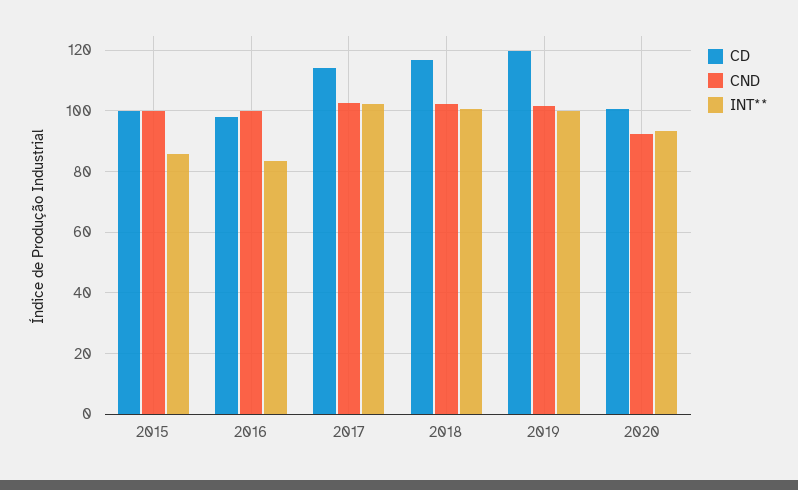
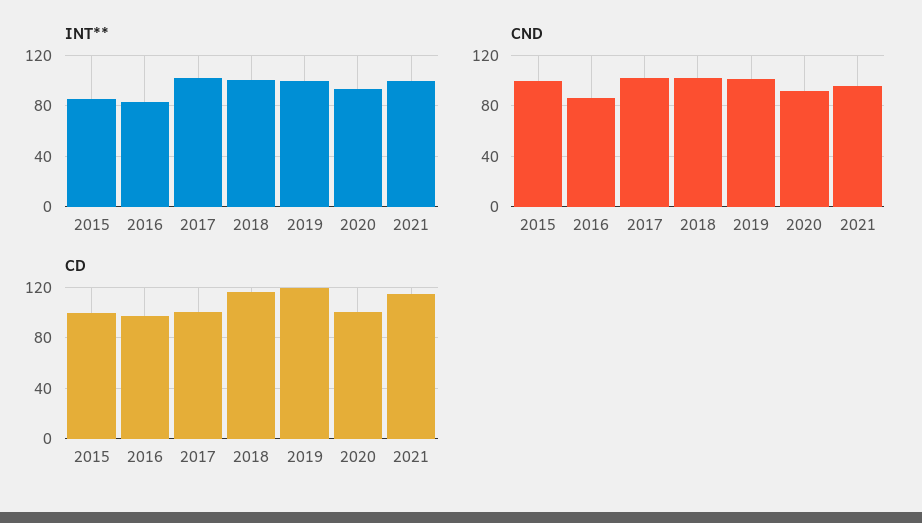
CND, 2016: 100 -> 85
CD, 2017: 114 -> 100
INT**, 2021: none -> 100
CND, 2021: none -> 95
CD, 2021: none -> 115

